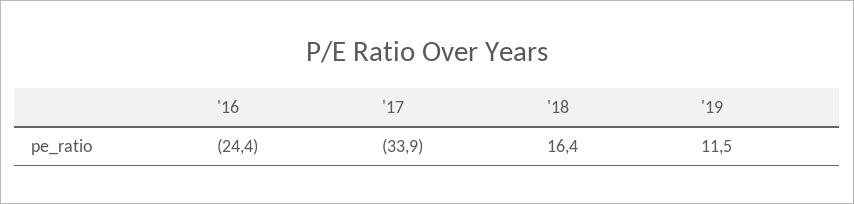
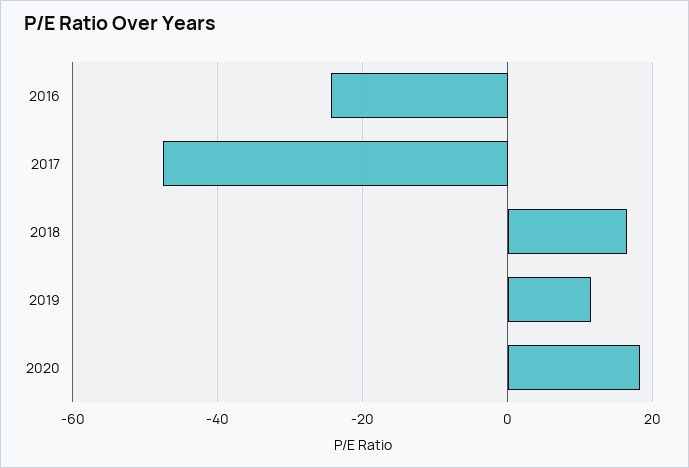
'17: -33.9 -> -48
2020: none -> 18

